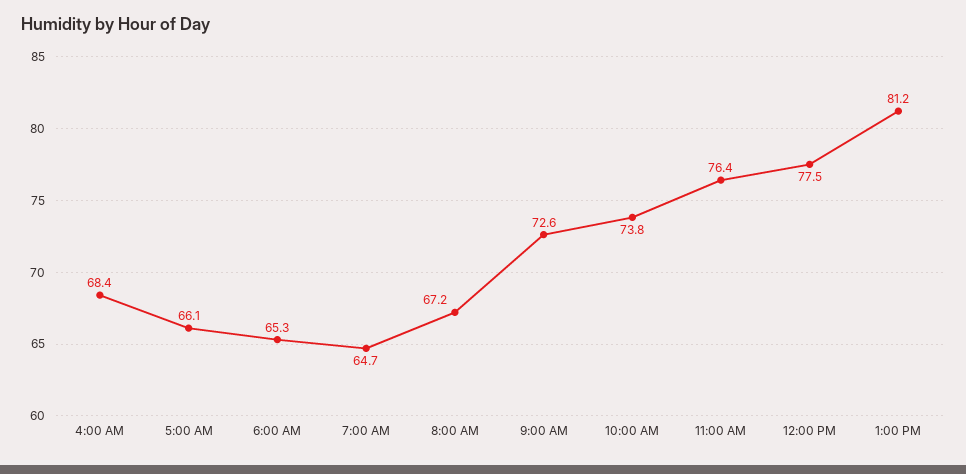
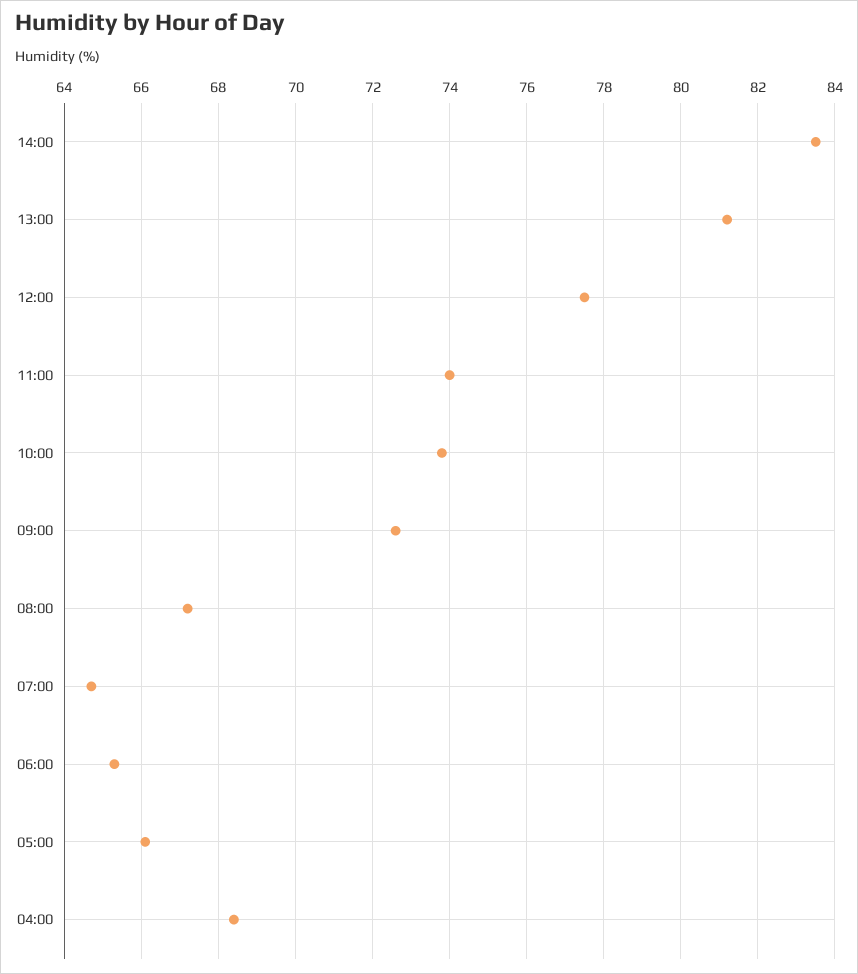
11:00 AM: 76.4 -> 74
14:00: none -> 83.5

